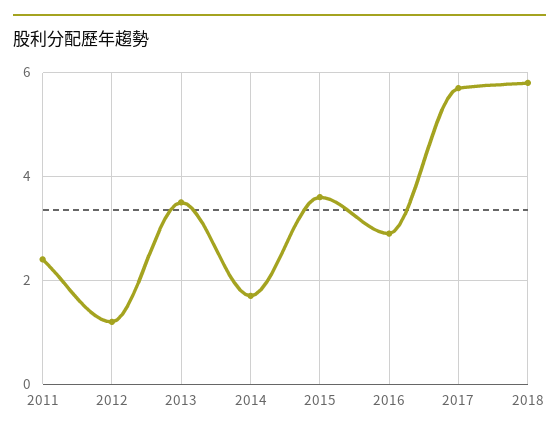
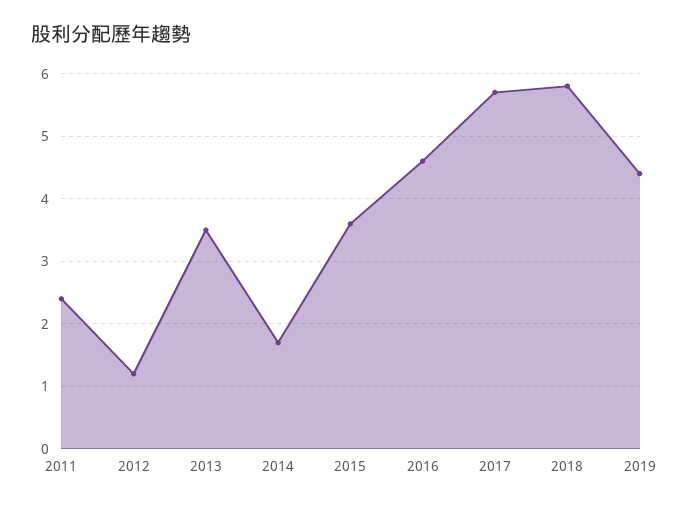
2016: 3 -> 4.6
2019: none -> 4.4

